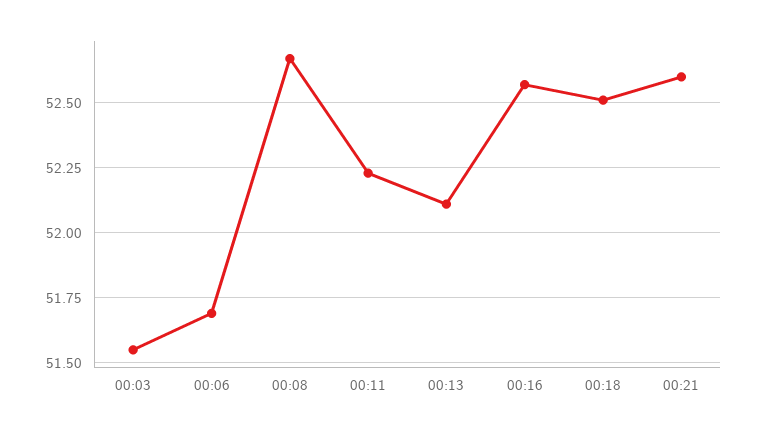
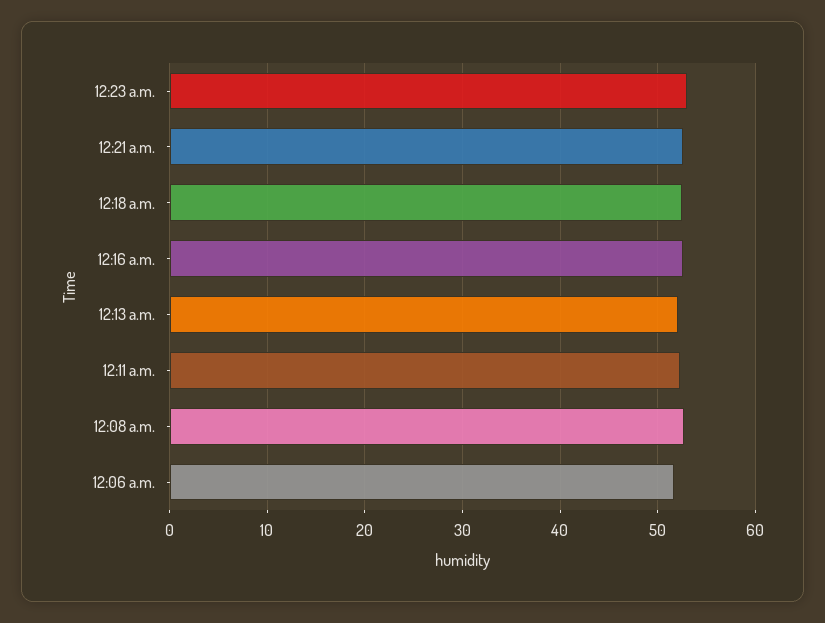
00:03: 51.55 -> none
12:23 a.m.: none -> 53

